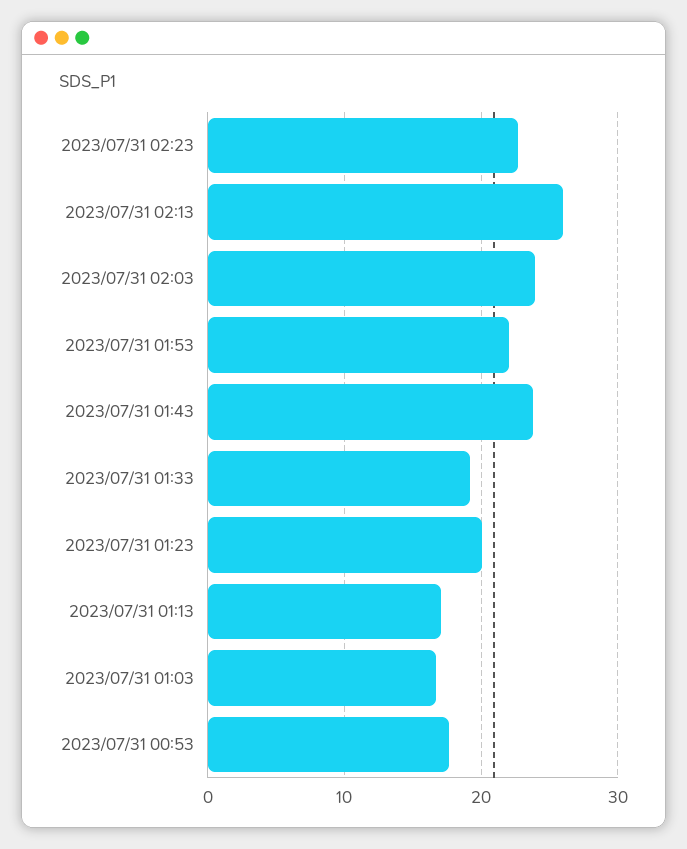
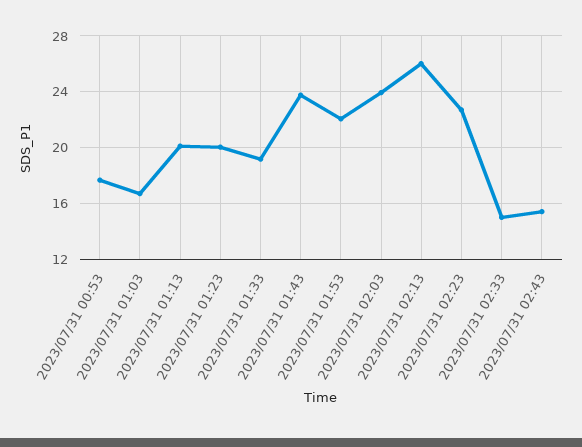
2023/07/31 01:13: 17 -> 20
2023/07/31 02:33: none -> 15
2023/07/31 02:43: none -> 15.5

